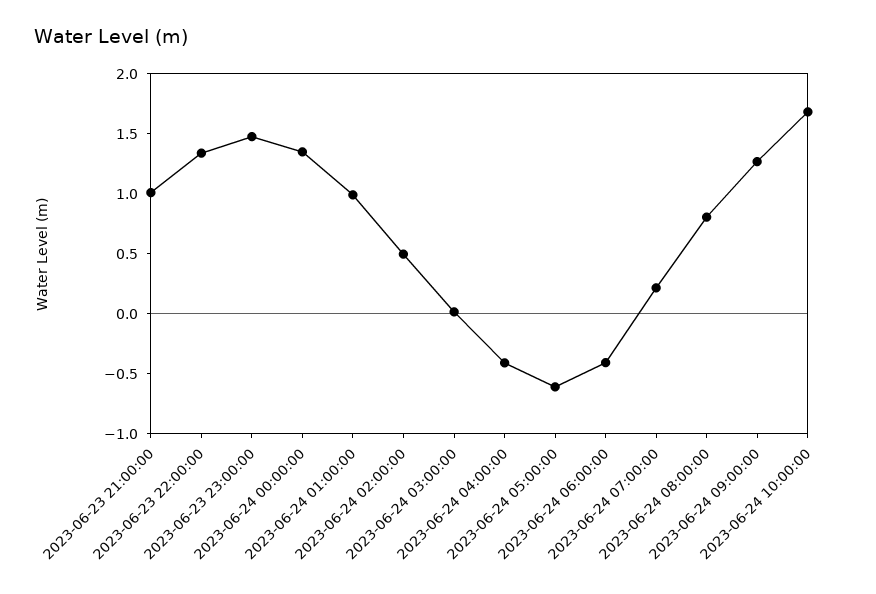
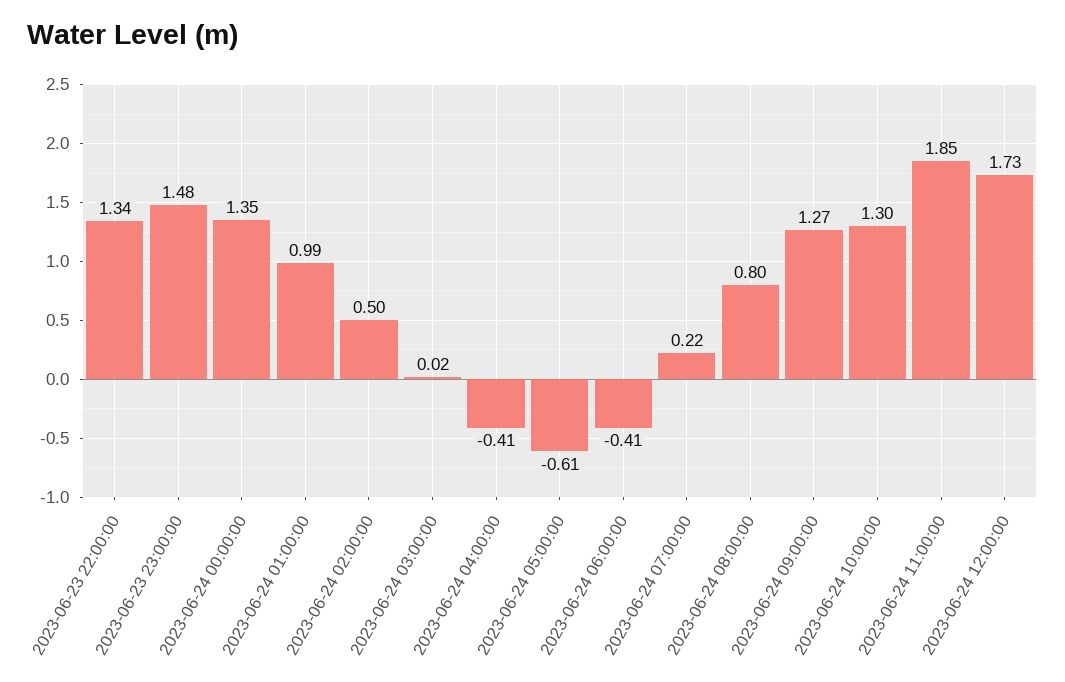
2023-06-23 21:00:00: 1 -> none
2023-06-24 10:00:00: 1.7 -> 1.3
2023-06-24 11:00:00: none -> 1.85
2023-06-24 12:00:00: none -> 1.73

